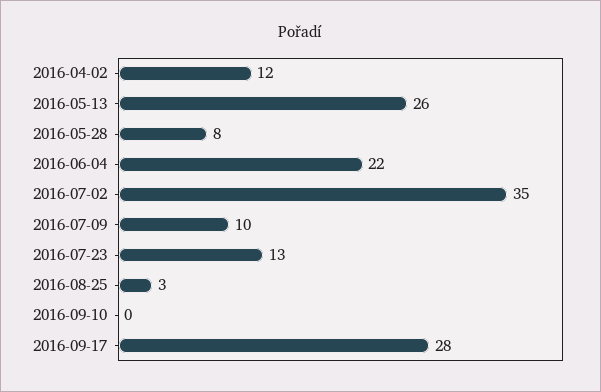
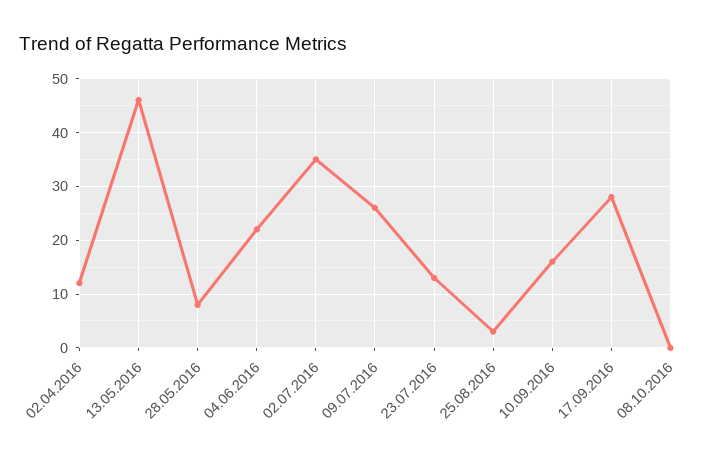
2016-05-13: 26 -> 45
2016-07-09: 10 -> 25
2016-09-10: 0 -> 15
08.10.2016: none -> 0

